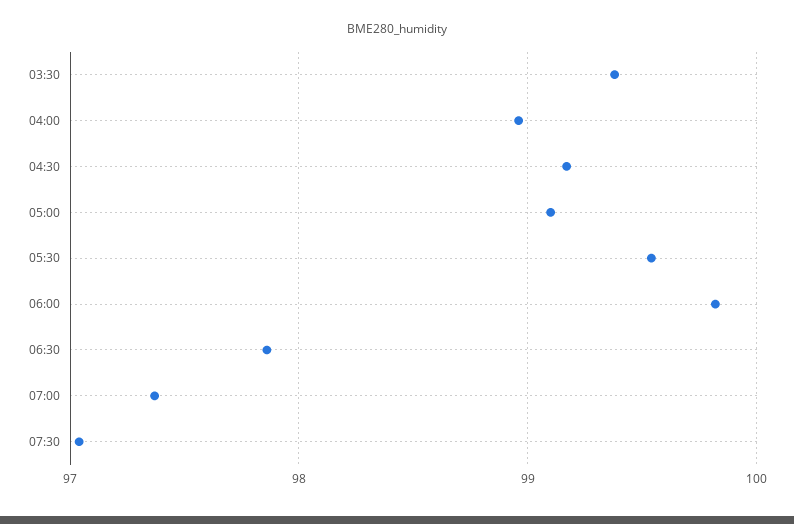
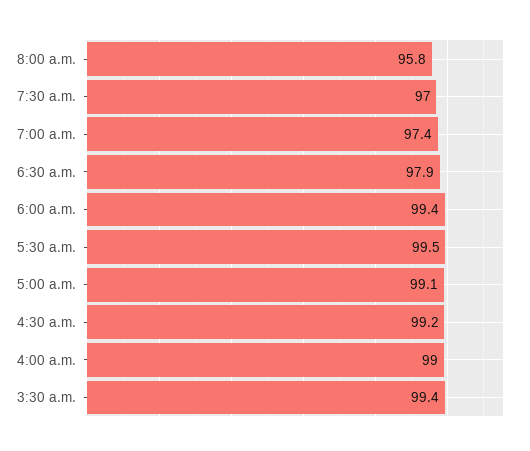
06:00: 99.8 -> 99.4
8:00 a.m.: none -> 95.8

